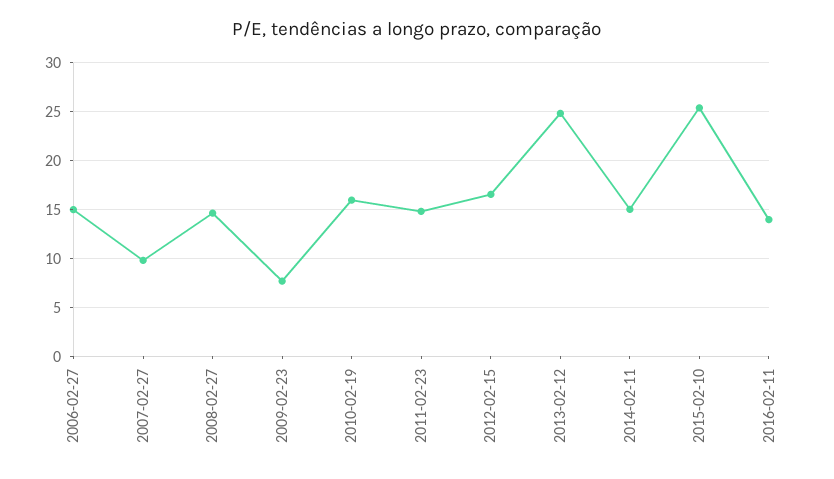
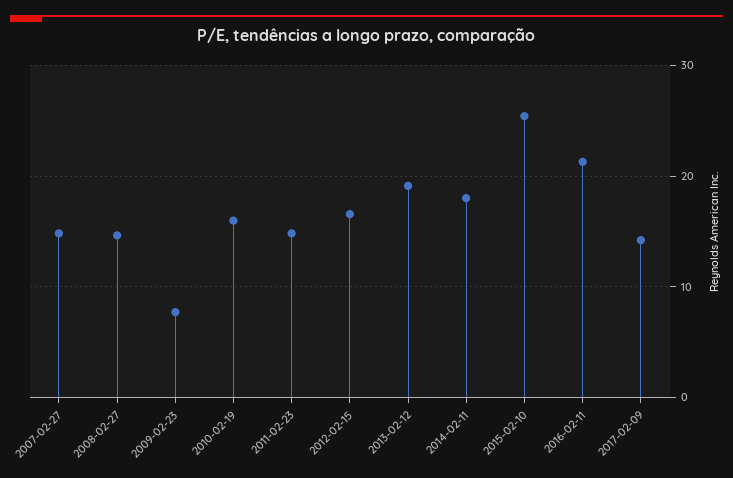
2006-02-27: 15 -> none
2007-02-27: 10 -> 15
2013-02-12: 25 -> 19
2014-02-11: 15 -> 18
2016-02-11: 14 -> 21
2017-02-09: none -> 14

